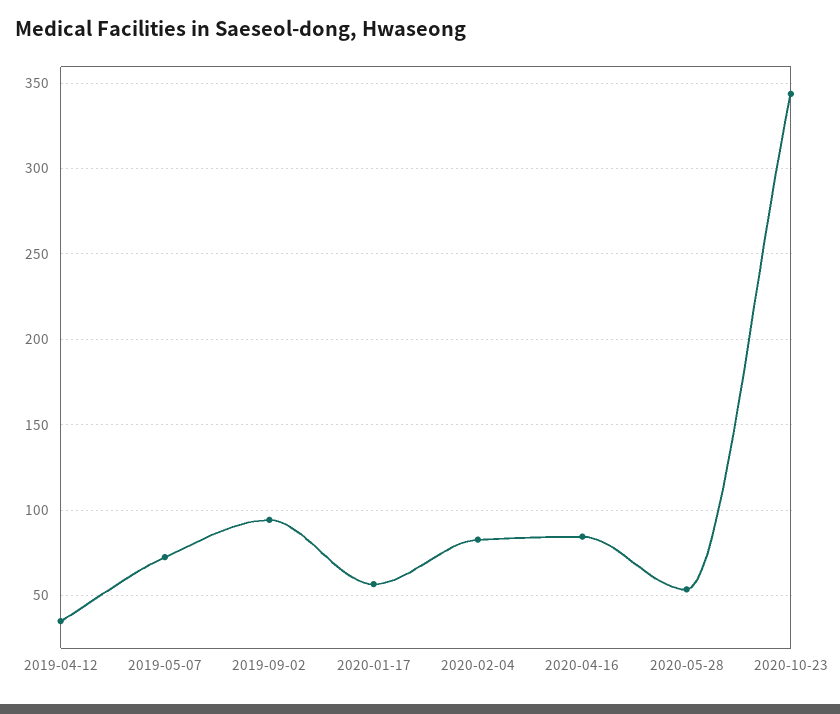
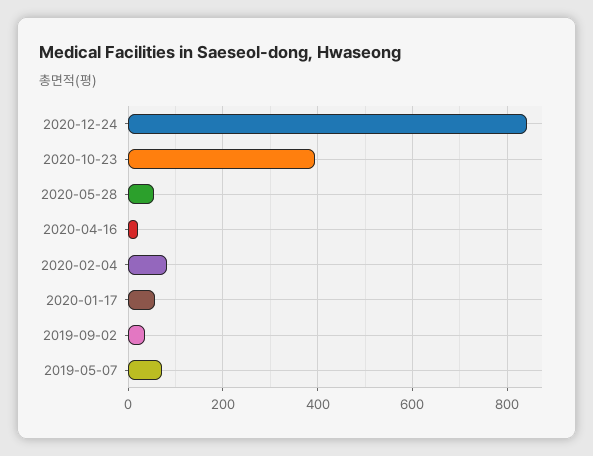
2019-04-12: 35 -> none
2019-09-02: 95 -> 40
2020-04-16: 85 -> 20
2020-10-23: 345 -> 400
2020-12-24: none -> 840

